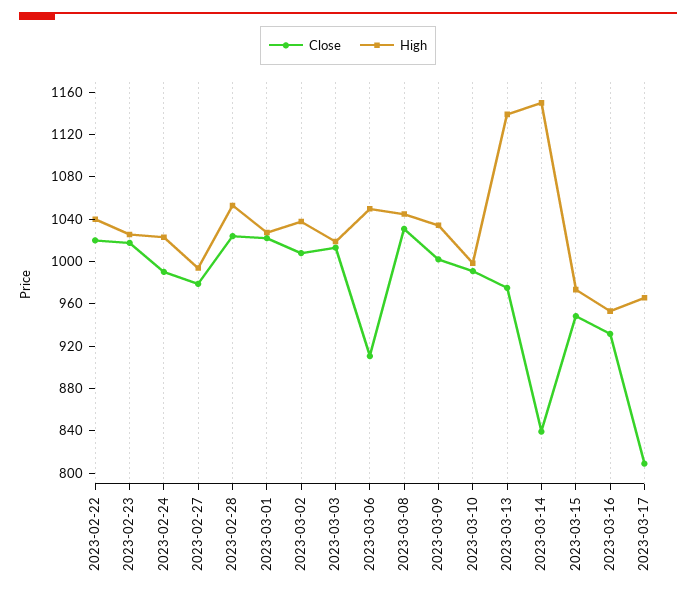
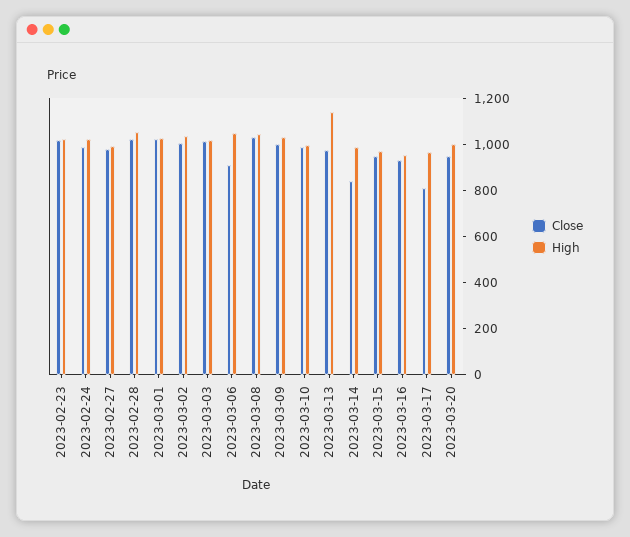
Close, 2023-02-22: 1020 -> none
High, 2023-02-22: 1040 -> none
High, 2023-03-14: 1150 -> 1000
Close, 2023-03-20: none -> 950
High, 2023-03-20: none -> 1000

